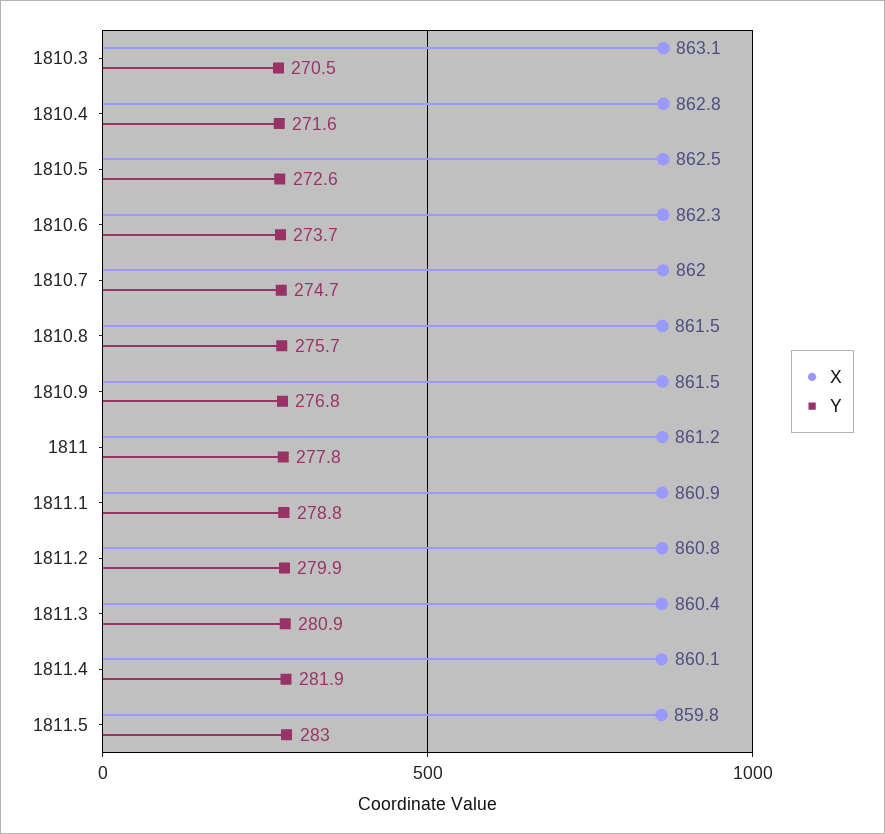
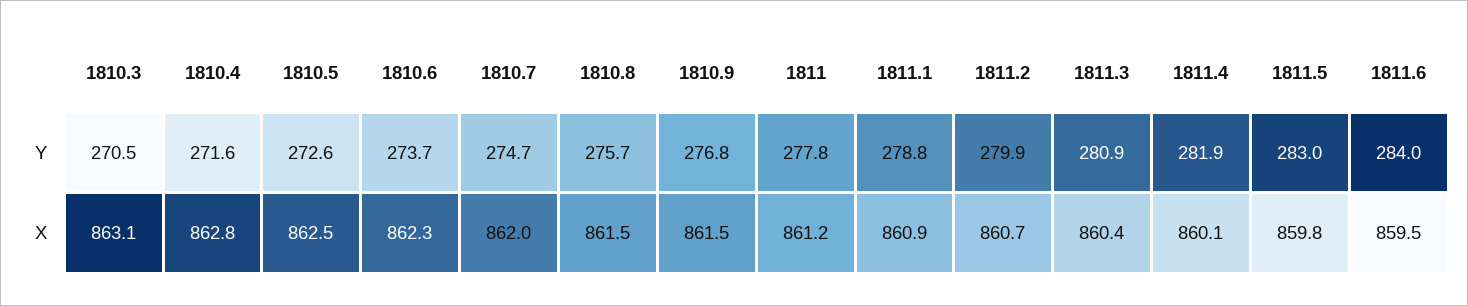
X, 1811.2: 860.8 -> 860.7
Y, 1811.6: none -> 284
X, 1811.6: none -> 859.5

